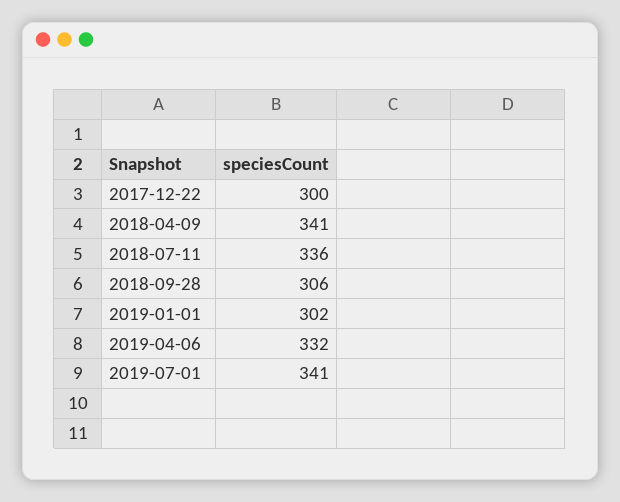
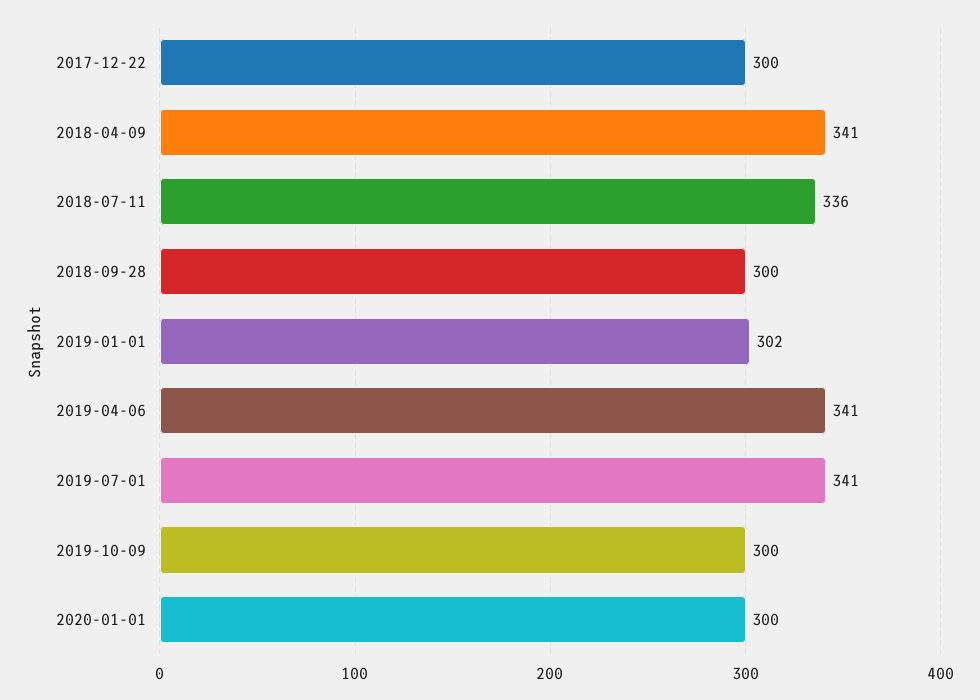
2018-09-28: 306 -> 300
2019-04-06: 332 -> 341
2019-10-09: none -> 300
2020-01-01: none -> 300

